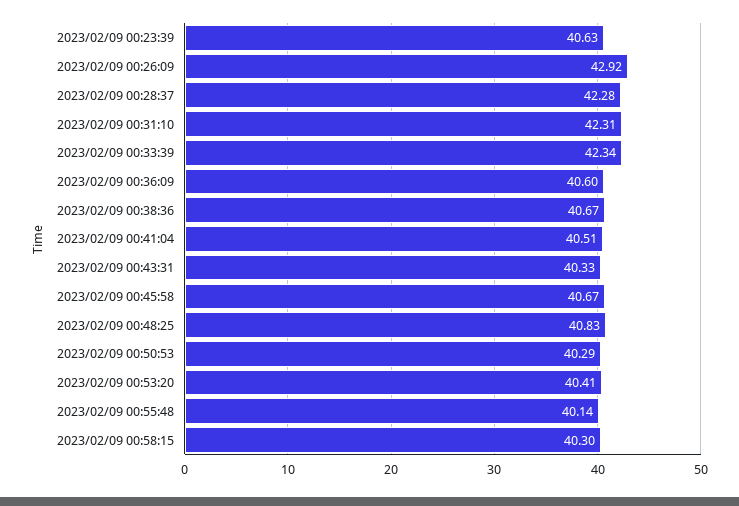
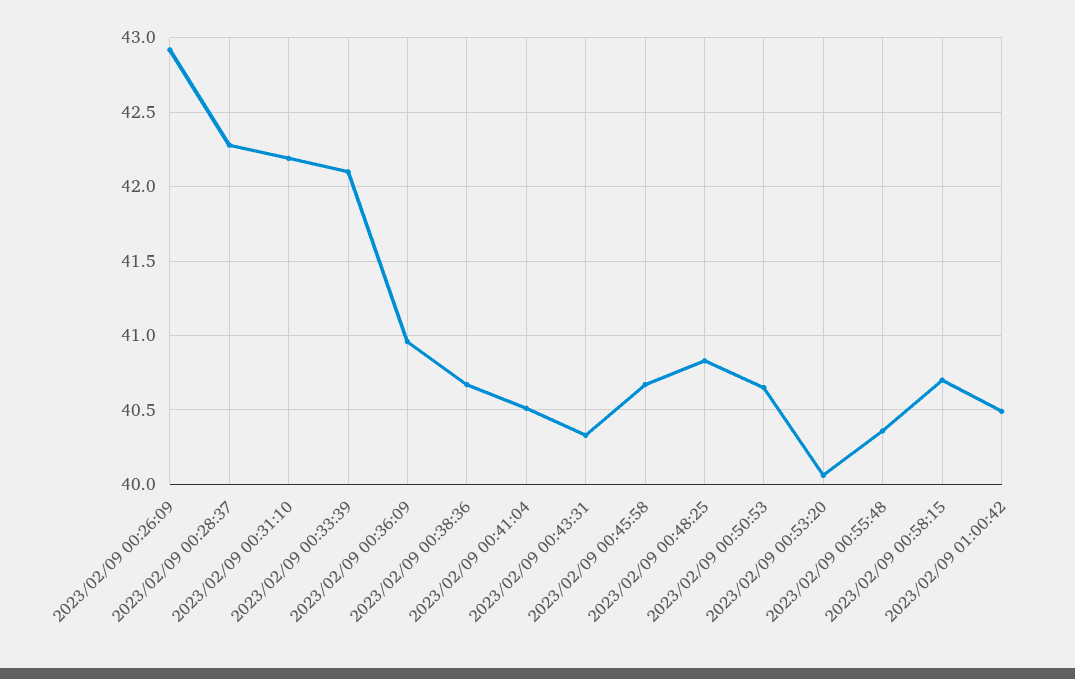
2023/02/09 00:23:39: 40.63 -> none
2023/02/09 00:31:10: 42.31 -> 42.2
2023/02/09 00:33:39: 42.34 -> 42.1
2023/02/09 00:36:09: 40.6 -> 40.95
2023/02/09 00:50:53: 40.29 -> 40.65
2023/02/09 00:53:20: 40.41 -> 40.05
2023/02/09 00:55:48: 40.14 -> 40.35
2023/02/09 00:58:15: 40.3 -> 40.7
2023/02/09 01:00:42: none -> 40.5

